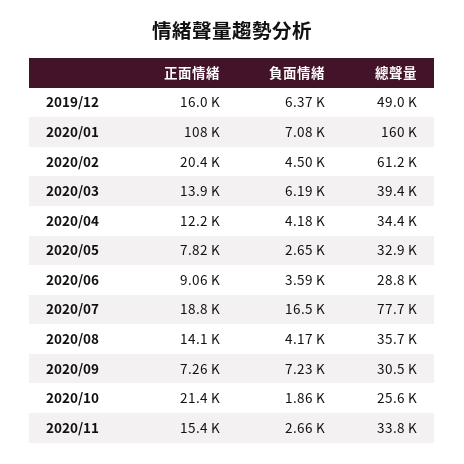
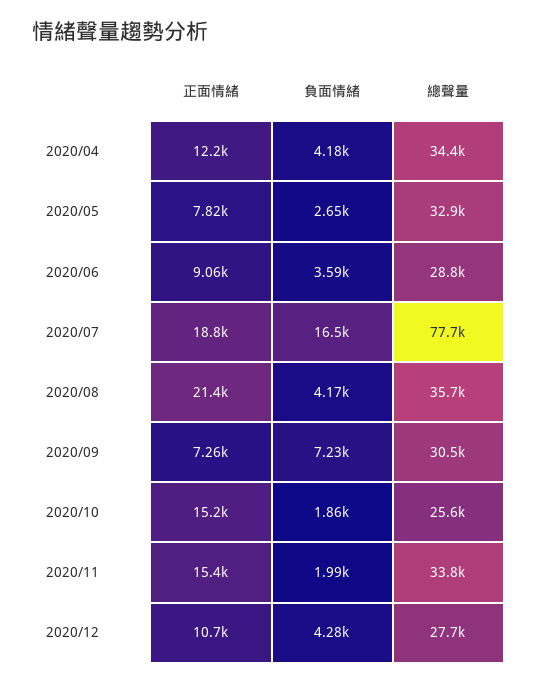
正面情緒, 2019/12: 16000 -> none
負面情緒, 2019/12: 6370 -> none
總聲量, 2019/12: 49000 -> none
正面情緒, 2020/01: 108000 -> none
負面情緒, 2020/01: 7080 -> none
總聲量, 2020/01: 160000 -> none
正面情緒, 2020/02: 20400 -> none
負面情緒, 2020/02: 4500 -> none
總聲量, 2020/02: 61200 -> none
正面情緒, 2020/03: 13900 -> none
負面情緒, 2020/03: 6190 -> none
總聲量, 2020/03: 39400 -> none
正面情緒, 2020/08: 14100 -> 21400
正面情緒, 2020/10: 21400 -> 15200
負面情緒, 2020/11: 2660 -> 1990
正面情緒, 2020/12: none -> 10700
負面情緒, 2020/12: none -> 4280
總聲量, 2020/12: none -> 27700

